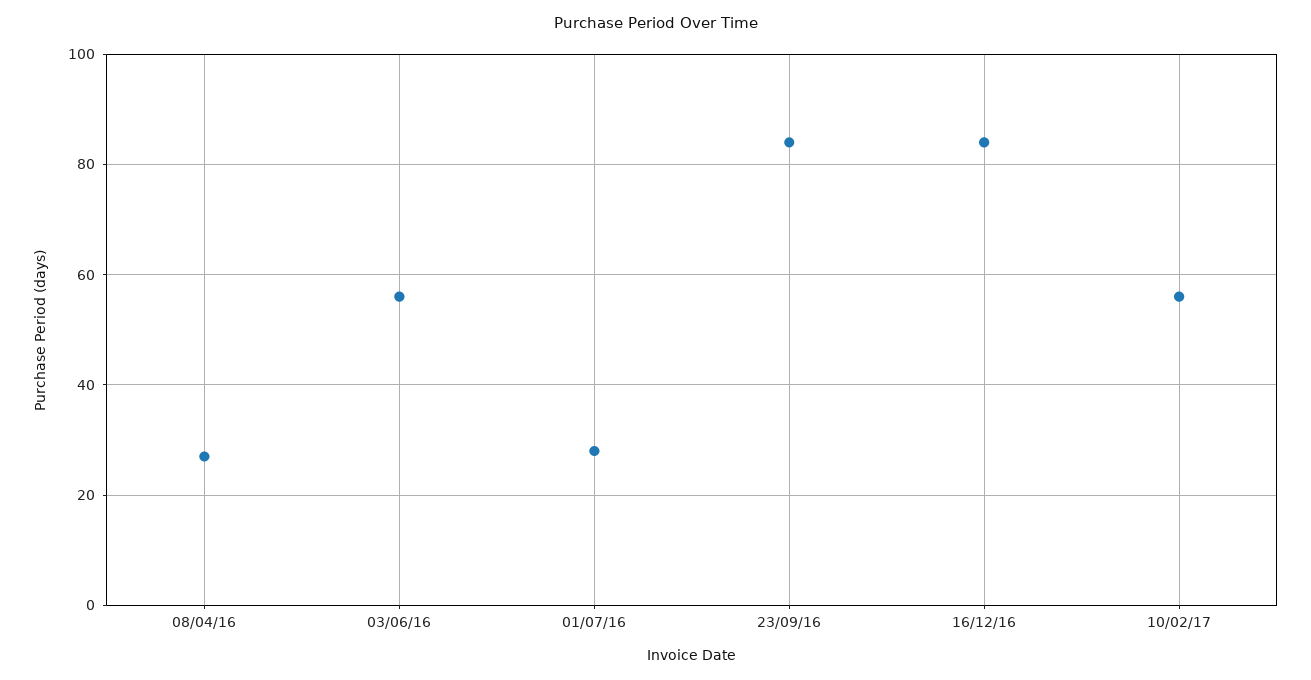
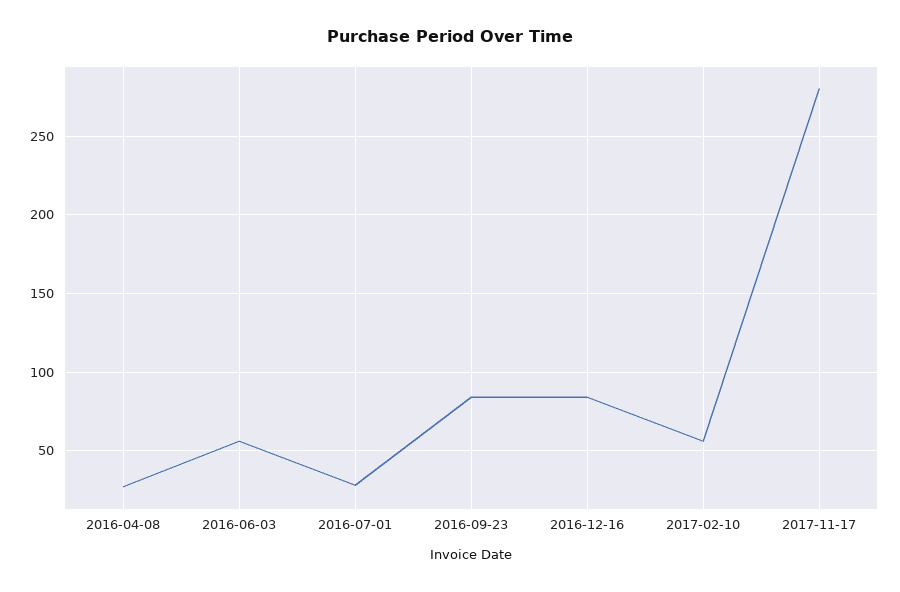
2017-11-17: none -> 280

